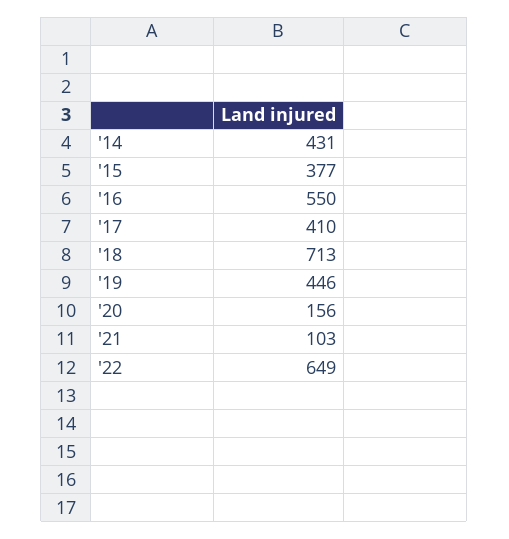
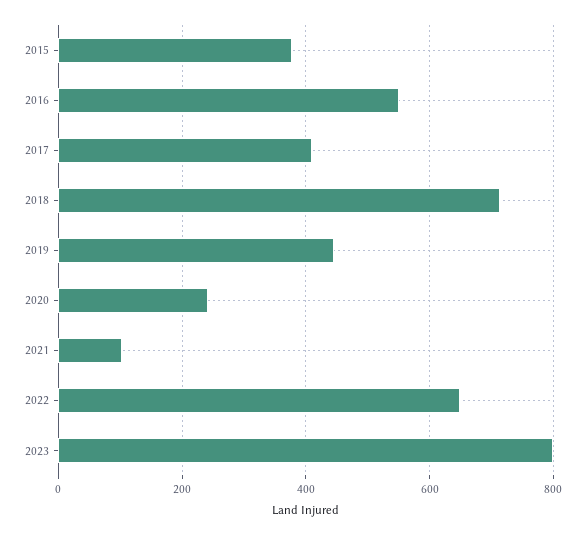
'14: 431 -> none
'20: 156 -> 240
2023: none -> 800

